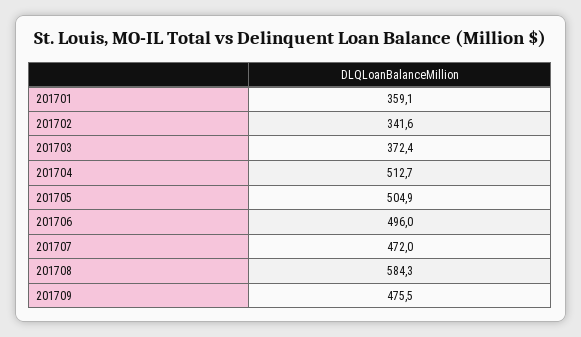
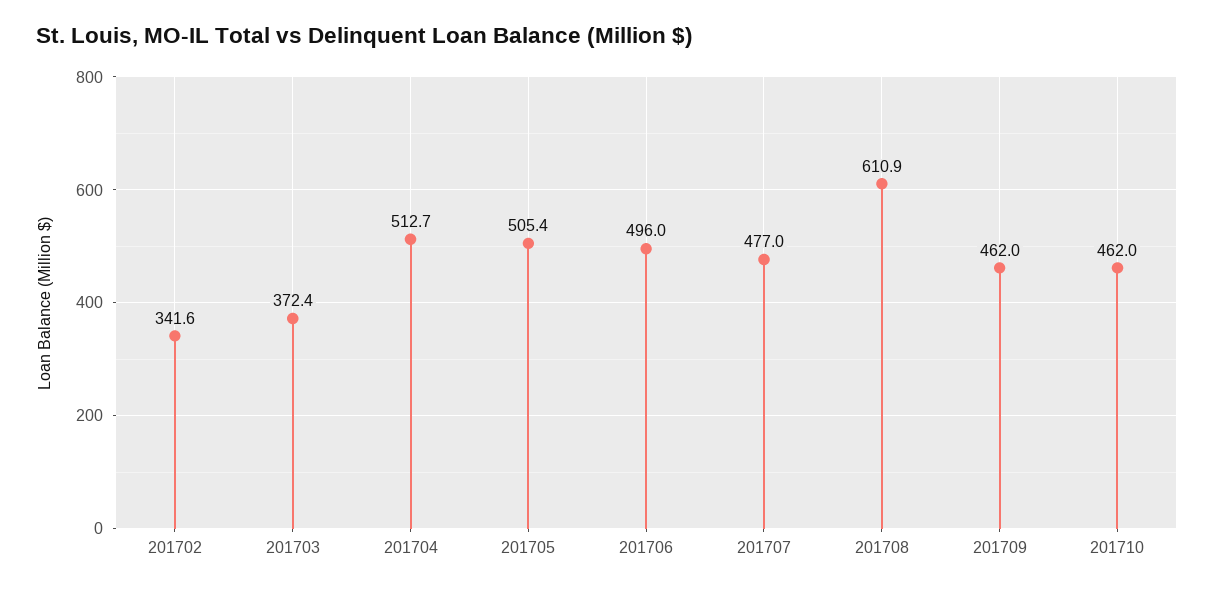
201701: 359.1 -> none
201705: 504.9 -> 505.4
201707: 472 -> 477
201708: 584.3 -> 610.9
201709: 475.5 -> 462
201710: none -> 462

